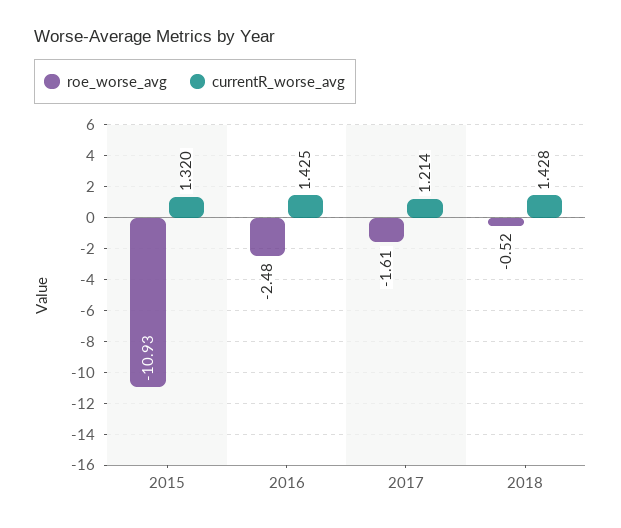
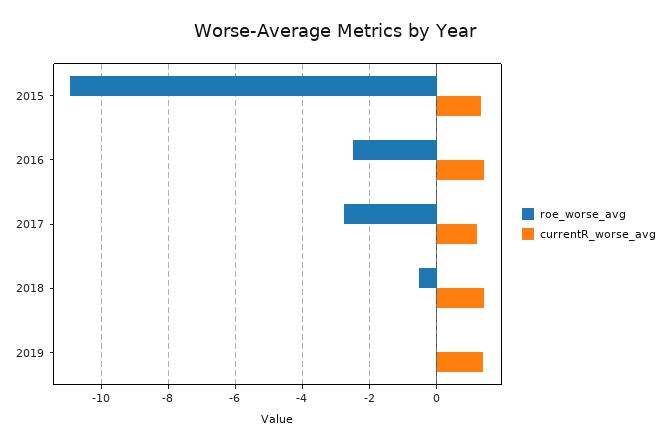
roe_worse_avg, 2017: -1.61 -> -2.8
roe_worse_avg, 2019: none -> 0
currentR_worse_avg, 2019: none -> 1.4

